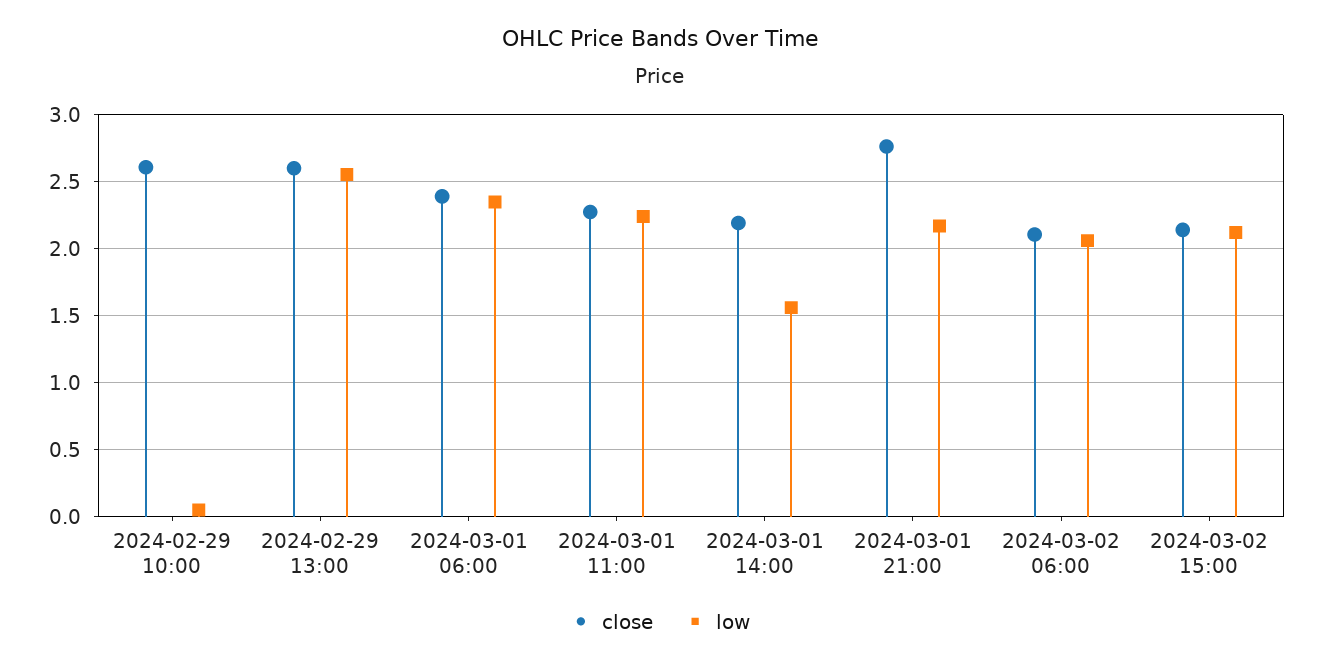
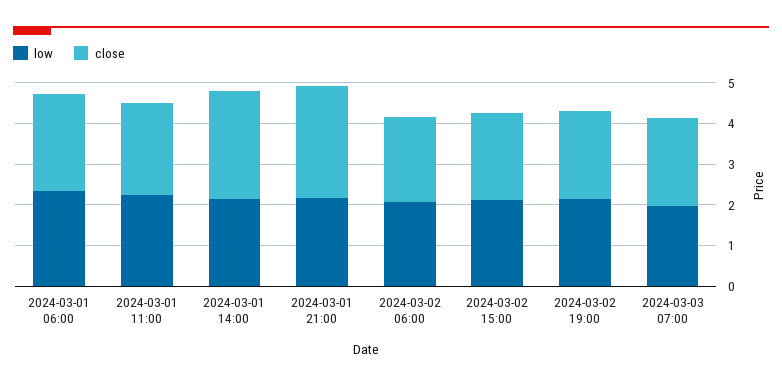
close, 2024-02-29 10:00: 2.6 -> none
low, 2024-02-29 10:00: 0.05 -> none
close, 2024-02-29 13:00: 2.6 -> none
low, 2024-02-29 13:00: 2.55 -> none
close, 2024-03-01 14:00: 2.2 -> 2.6
low, 2024-03-01 14:00: 1.55 -> 2.2
low, 2024-03-02 19:00: none -> 2.2
close, 2024-03-02 19:00: none -> 2.2
low, 2024-03-03 07:00: none -> 2
close, 2024-03-03 07:00: none -> 2.2

